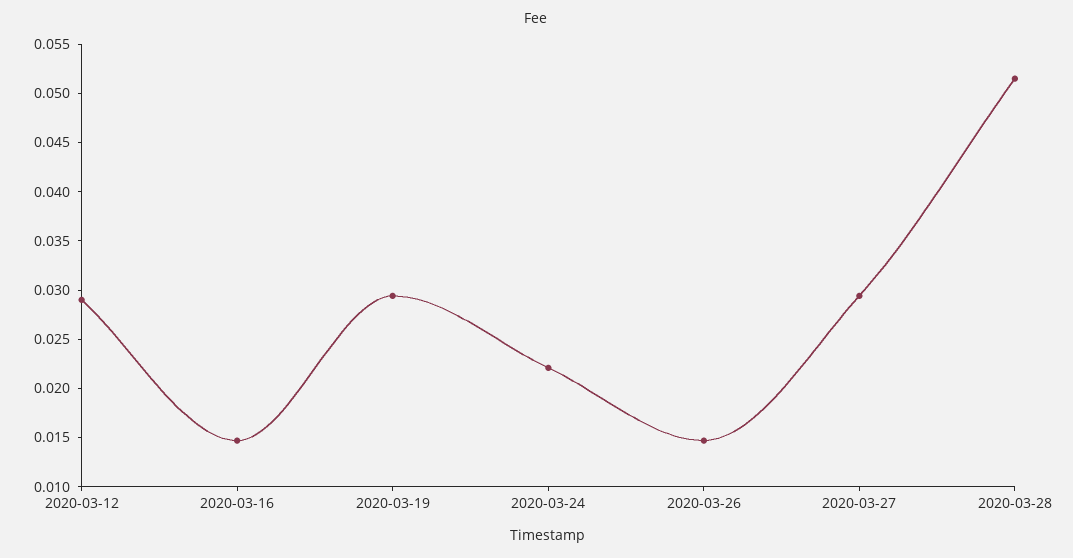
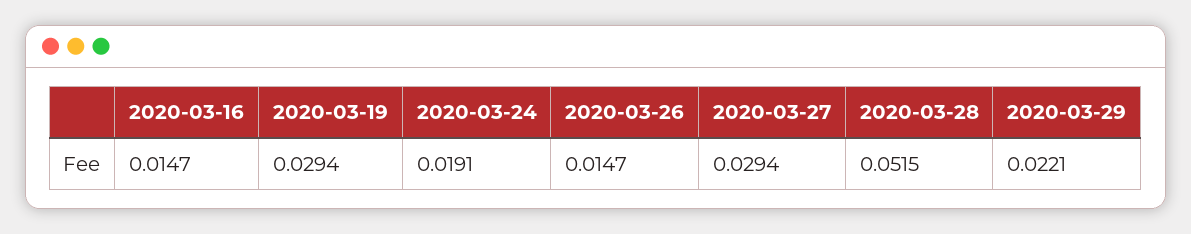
2020-03-12: 0.029 -> none
2020-03-24: 0.022 -> 0.0191
2020-03-29: none -> 0.0221

